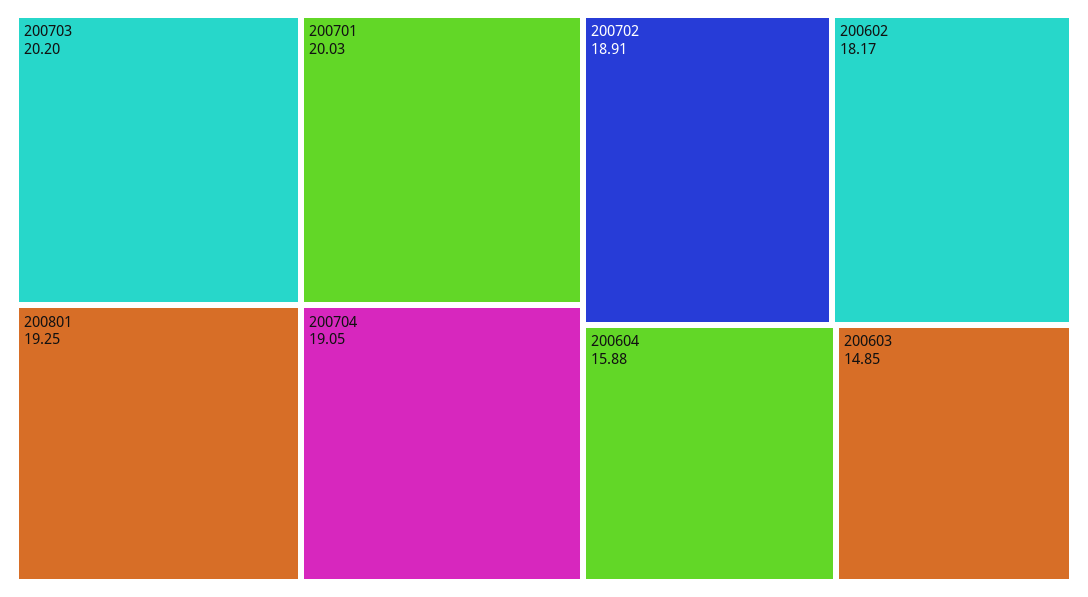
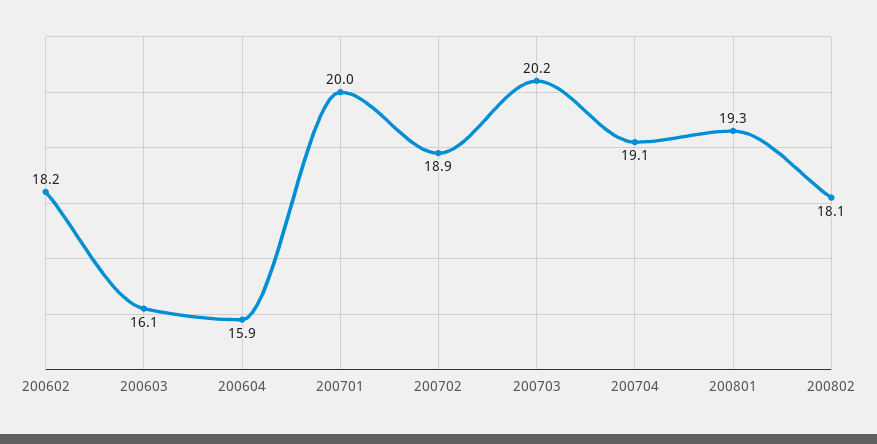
200603: 14.85 -> 16.1
200802: none -> 18.1

